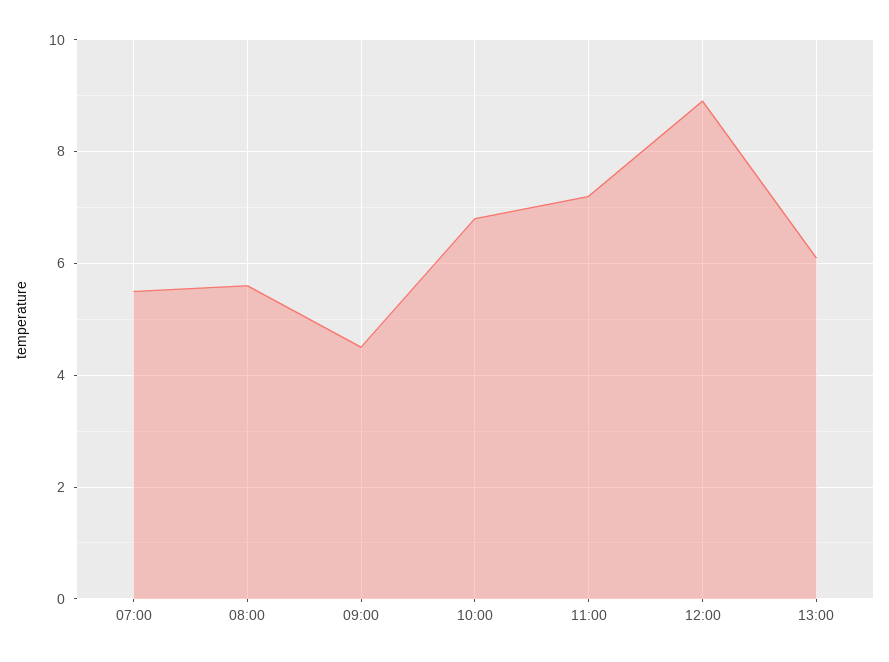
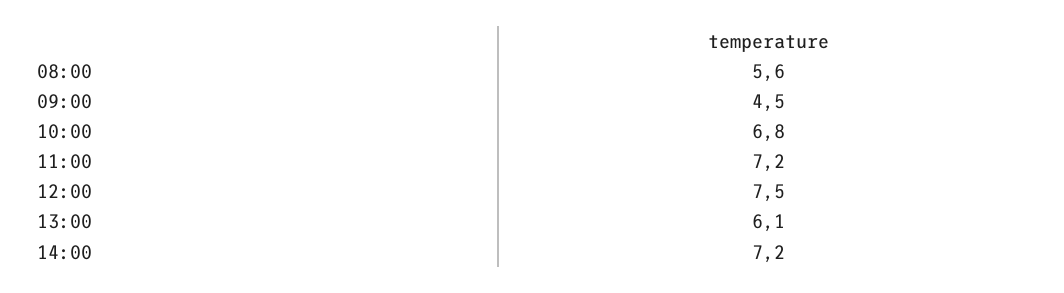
07:00: 5.5 -> none
12:00: 9 -> 7.5
14:00: none -> 7.2

